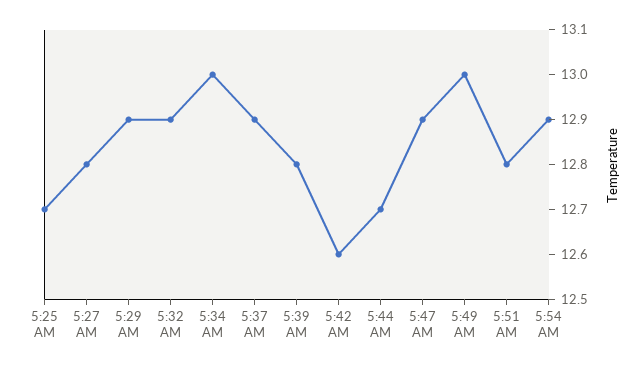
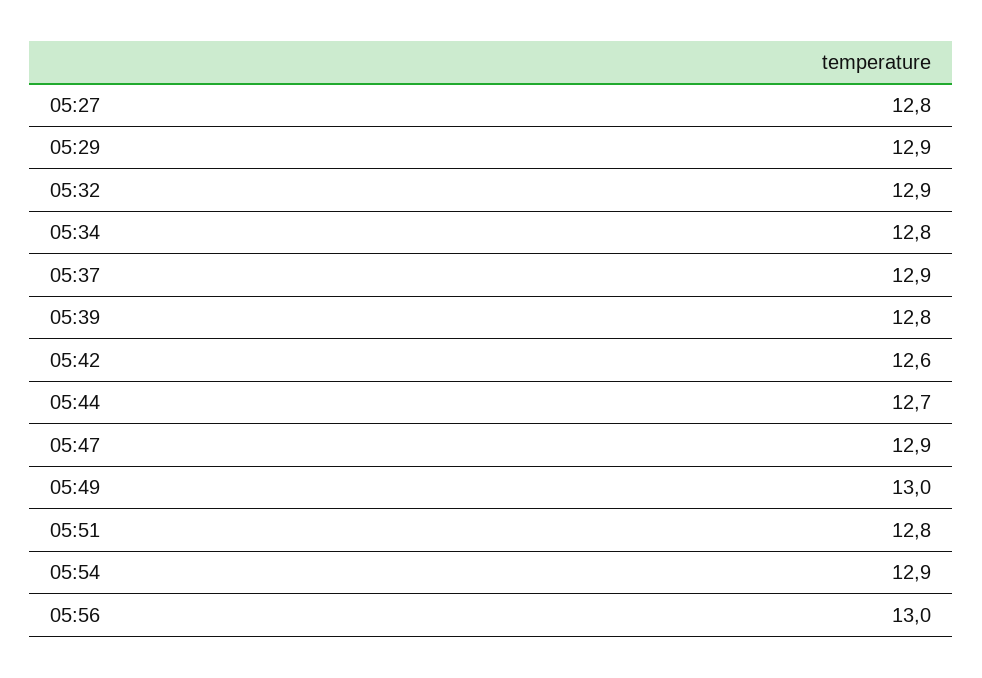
5:25 AM: 12.7 -> none
5:34 AM: 13 -> 12.8
05:56: none -> 13

